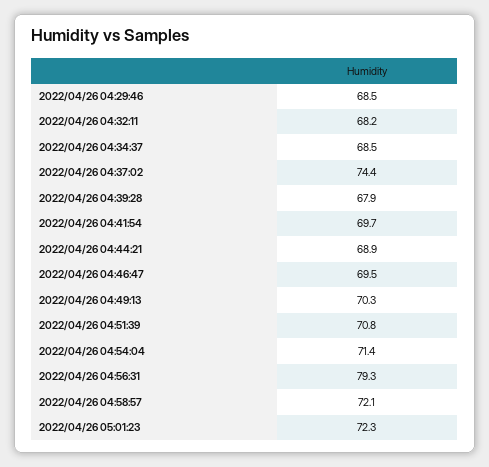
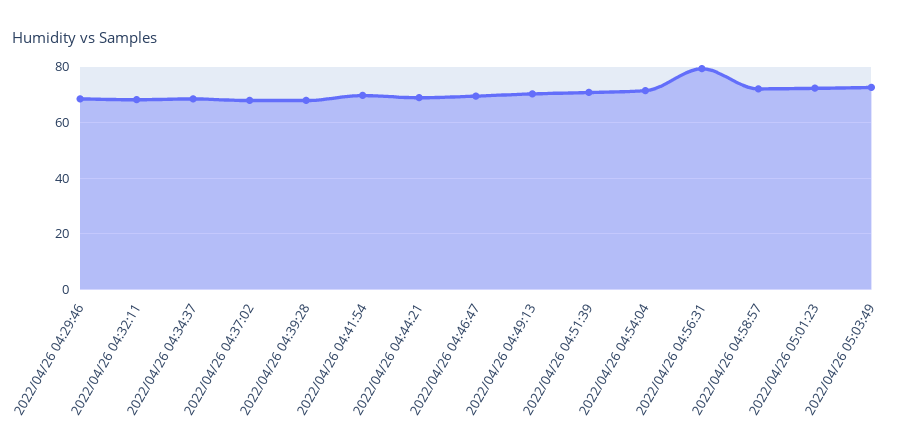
2022/04/26 04:37:02: 74.4 -> 67.5
2022/04/26 05:03:49: none -> 72.5

